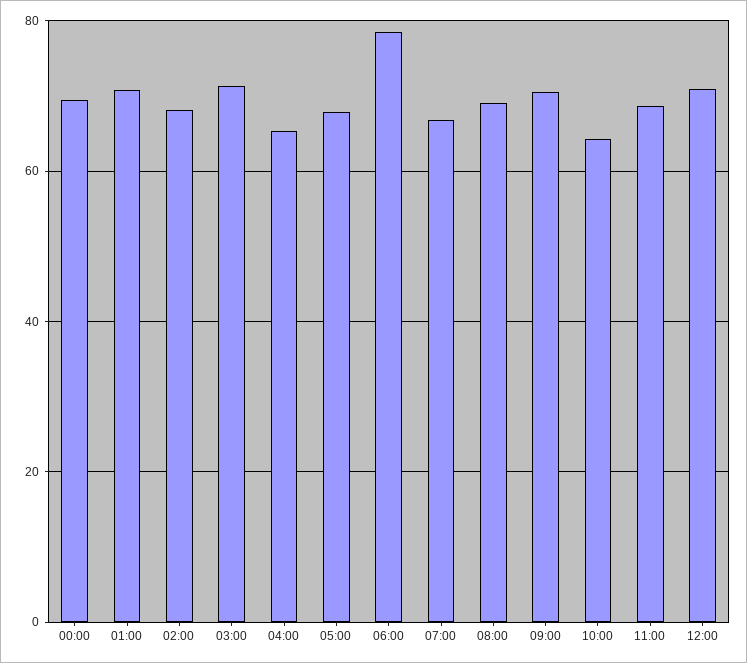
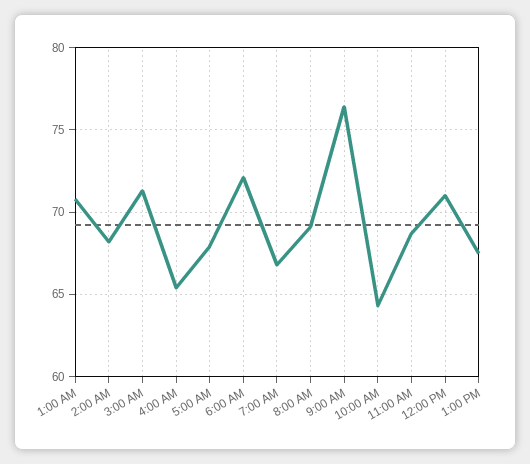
00:00: 70 -> none
06:00: 78 -> 72
09:00: 70 -> 76.5
1:00 PM: none -> 67.5

